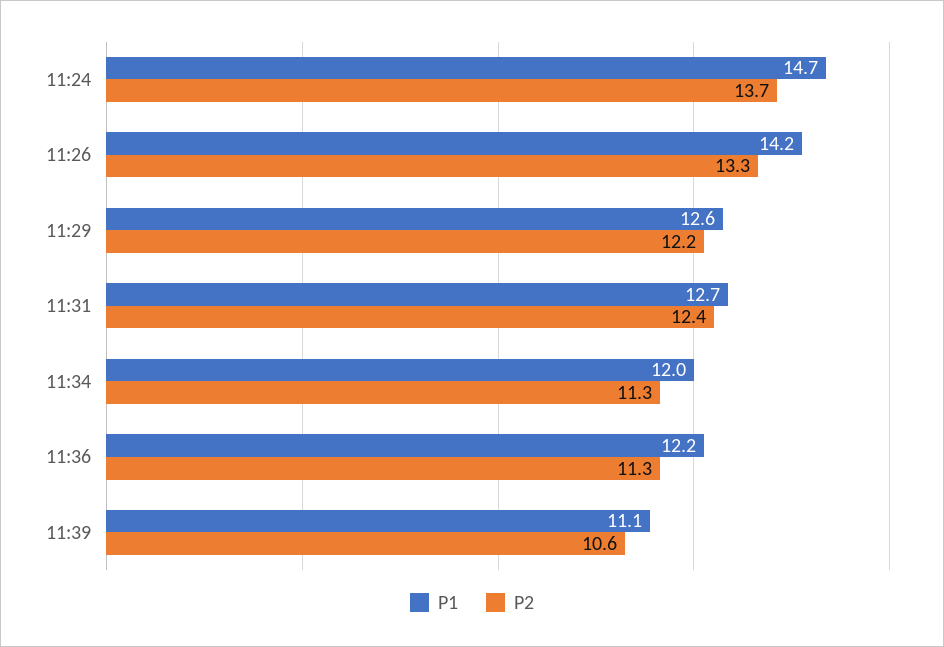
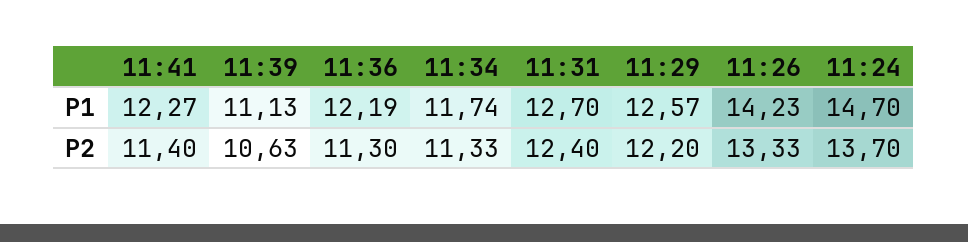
P1, 11:34: 12 -> 11.74
P1, 11:41: none -> 12.27
P2, 11:41: none -> 11.4

